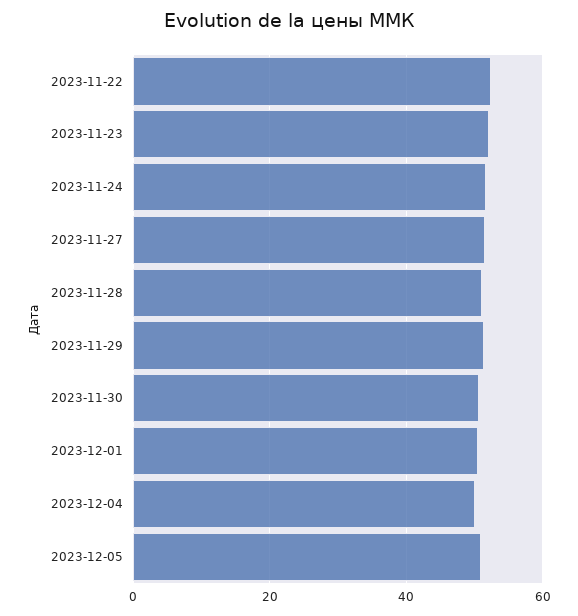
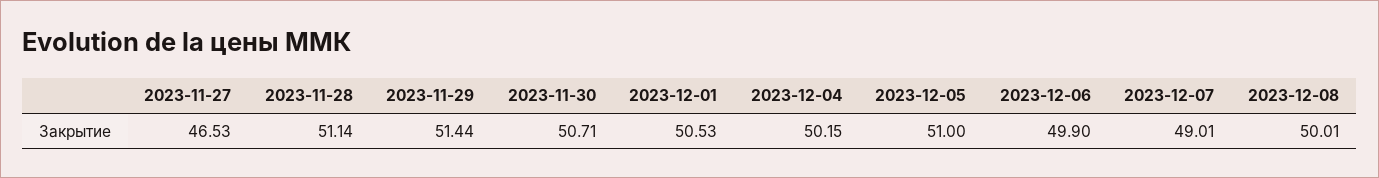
2023-11-22: 52 -> none
2023-11-23: 52 -> none
2023-11-24: 52 -> none
2023-11-27: 52 -> 46.53
2023-12-06: none -> 49.9
2023-12-07: none -> 49.01
2023-12-08: none -> 50.01

